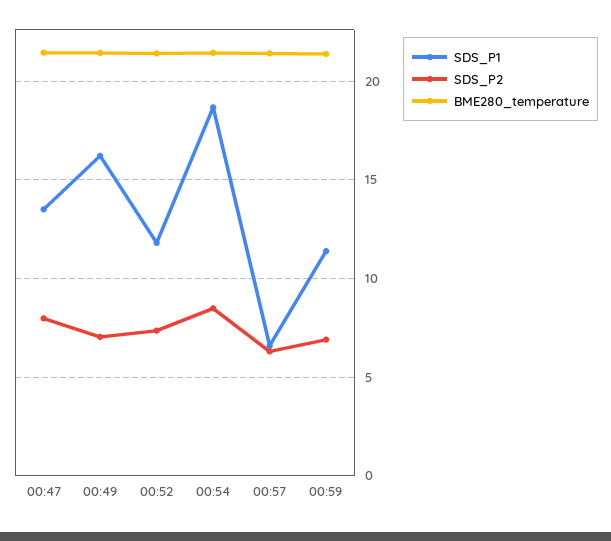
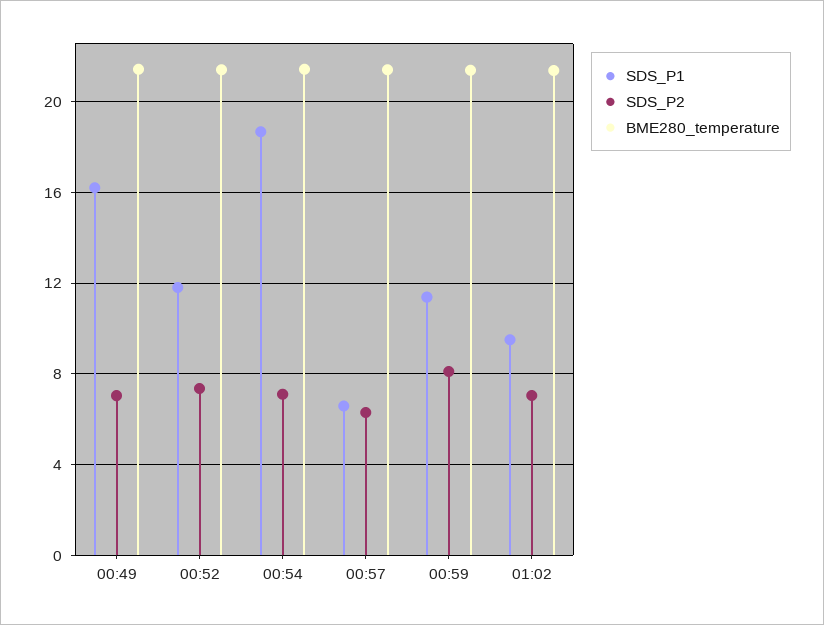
SDS_P1, 00:47: 13.5 -> none
SDS_P2, 00:47: 8 -> none
BME280_temperature, 00:47: 21.5 -> none
SDS_P2, 00:54: 8.5 -> 7
SDS_P2, 00:59: 7 -> 8
SDS_P1, 01:02: none -> 9.5
SDS_P2, 01:02: none -> 7
BME280_temperature, 01:02: none -> 21.5

